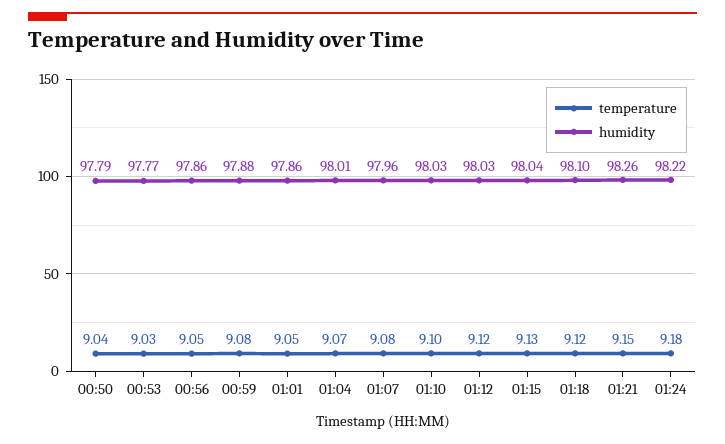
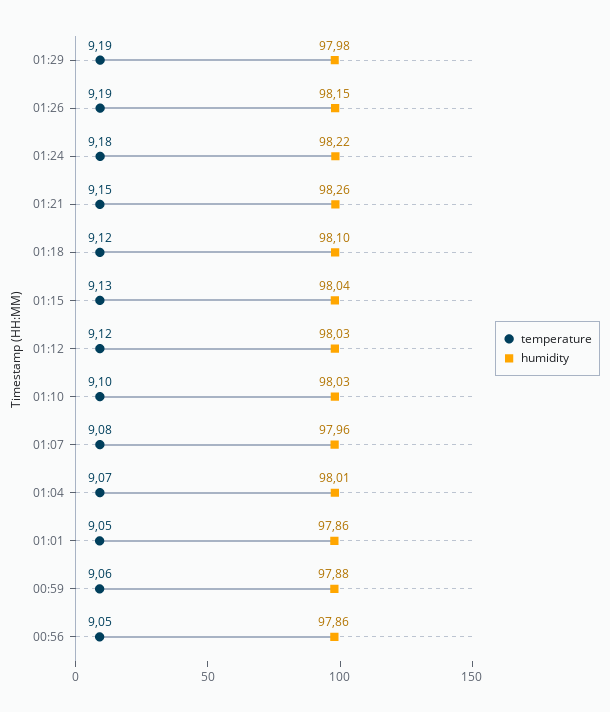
temperature, 00:50: 9.04 -> none
humidity, 00:50: 97.79 -> none
temperature, 00:53: 9.03 -> none
humidity, 00:53: 97.77 -> none
temperature, 00:59: 9.08 -> 9.06
temperature, 01:29: none -> 9.19
humidity, 01:29: none -> 97.98
temperature, 01:26: none -> 9.19
humidity, 01:26: none -> 98.15

